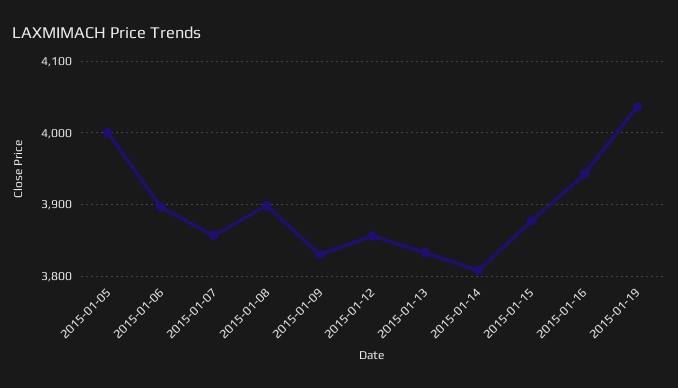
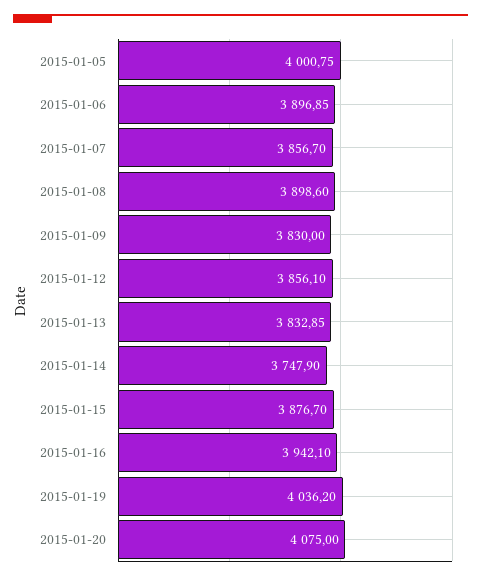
2015-01-14: 3810 -> 3747.9
2015-01-20: none -> 4075

